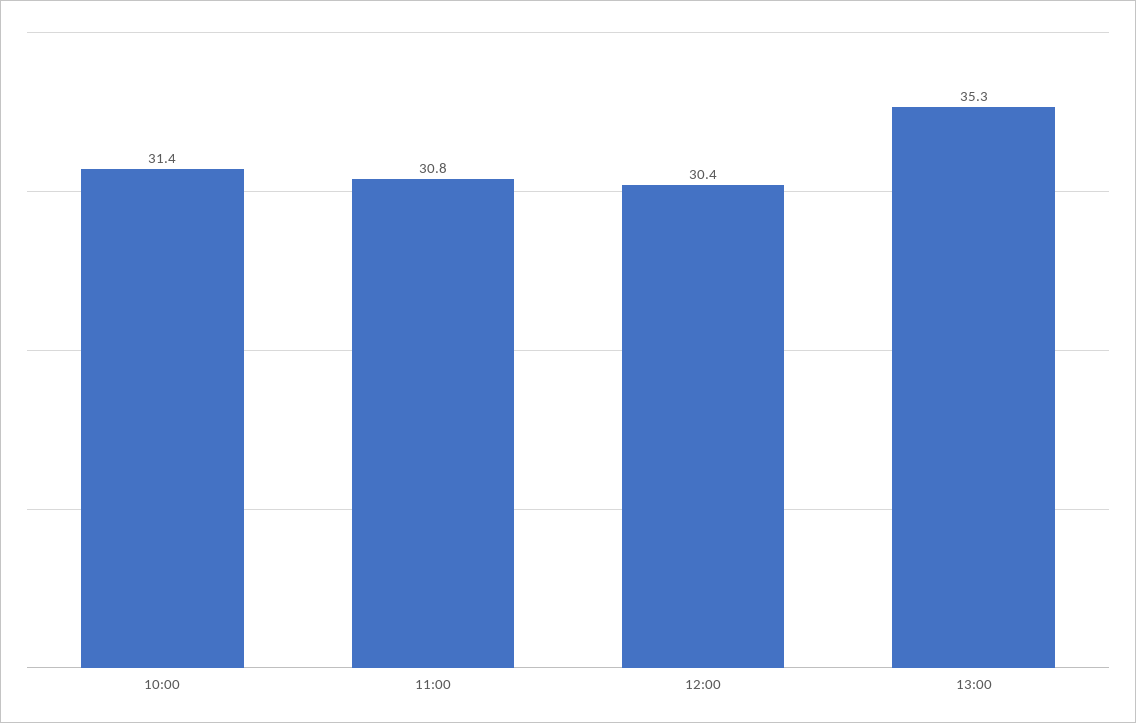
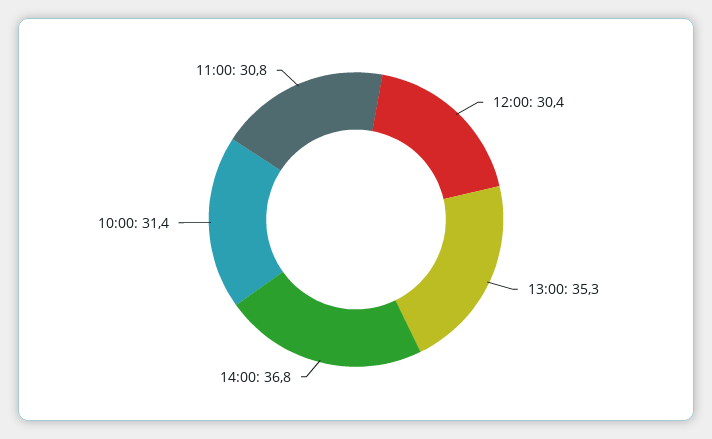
14:00: none -> 36.8

